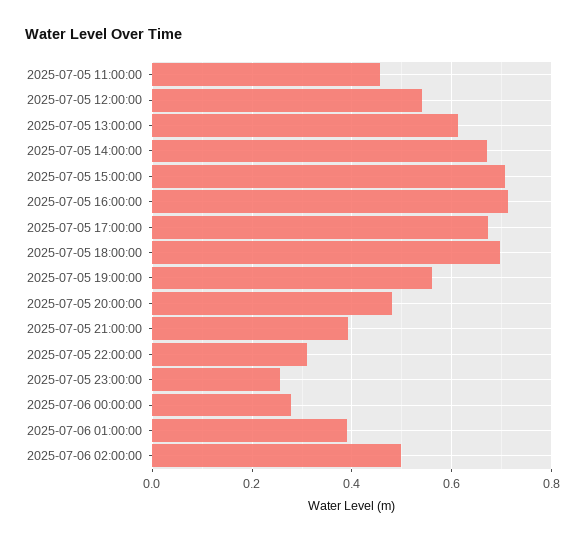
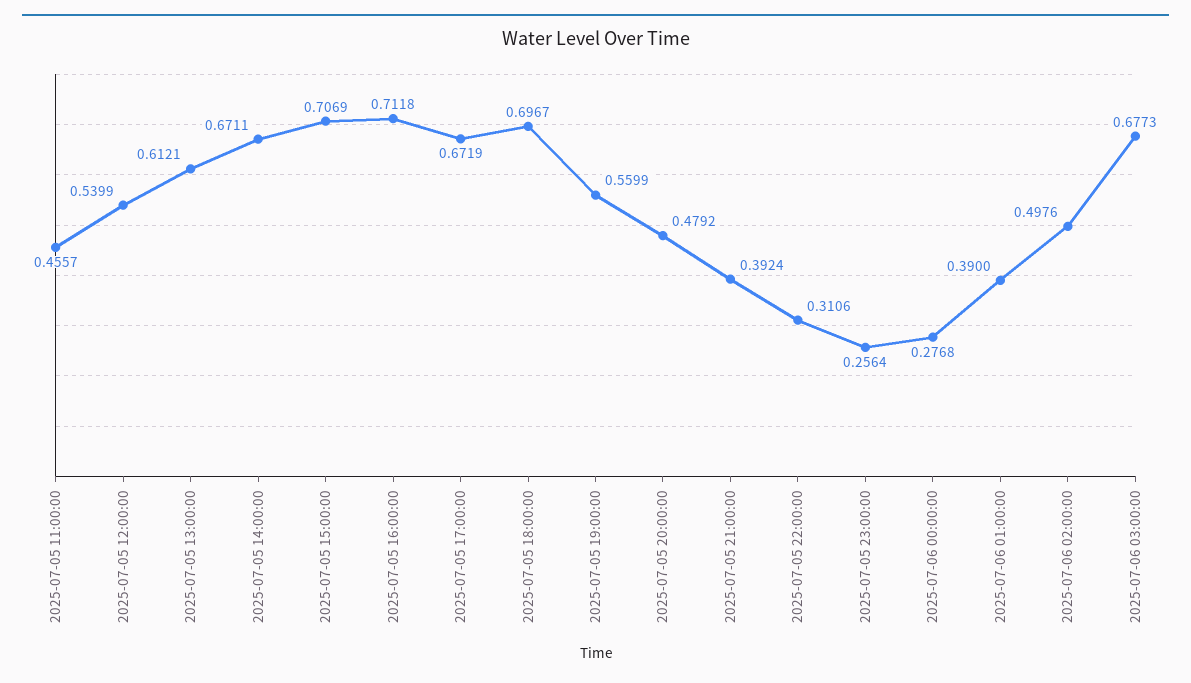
2025-07-06 03:00:00: none -> 0.6773

